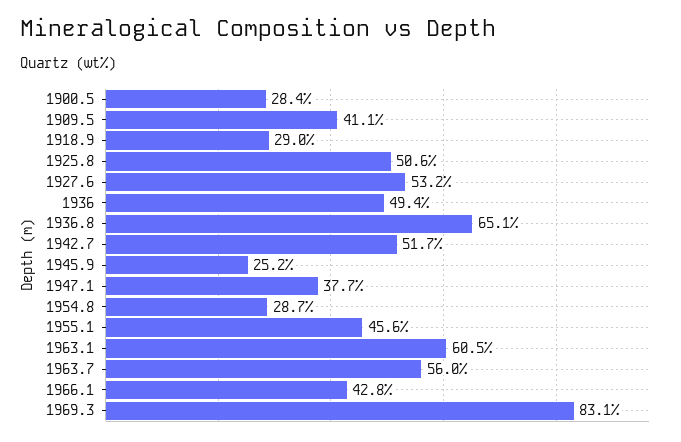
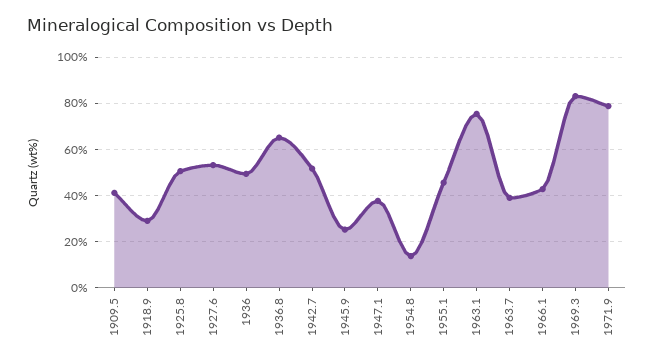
1900.5: 28.4 -> none
1954.8: 28.7 -> 15
1963.1: 60.5 -> 75
1963.7: 56 -> 40
1971.9: none -> 80

